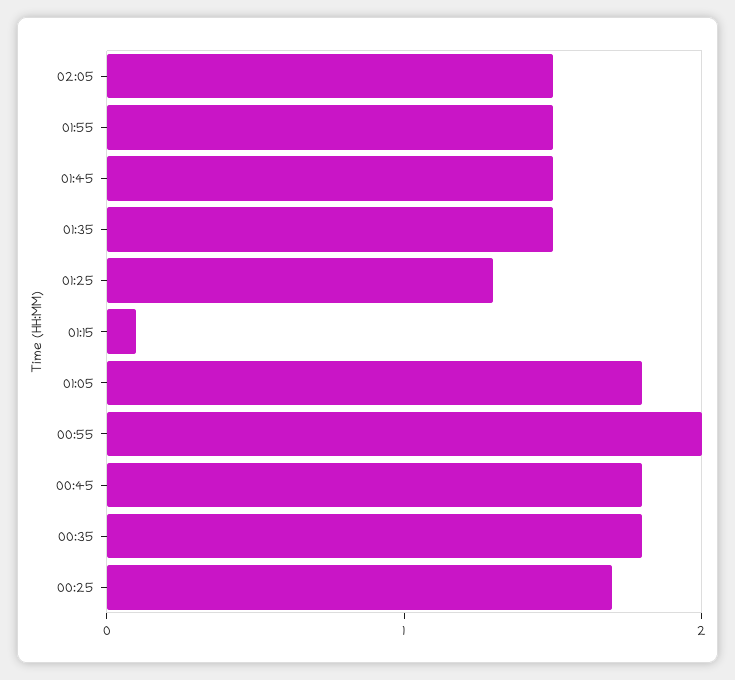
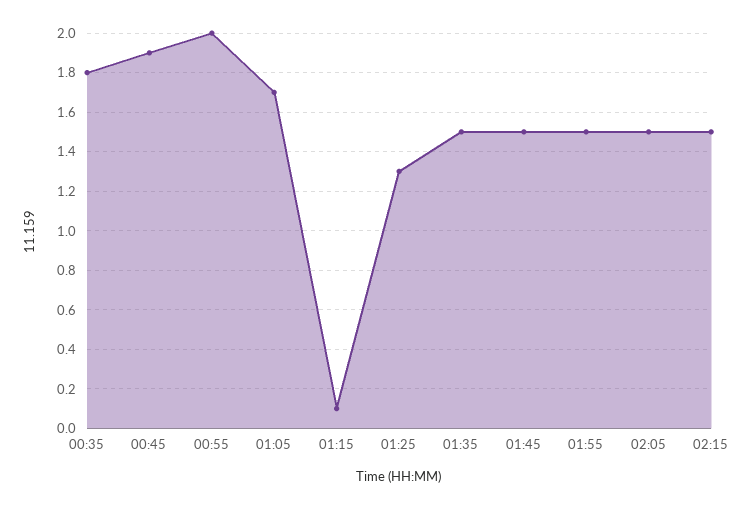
01:05: 1.8 -> 1.7
00:45: 1.8 -> 1.9
00:25: 1.7 -> none
02:15: none -> 1.5

